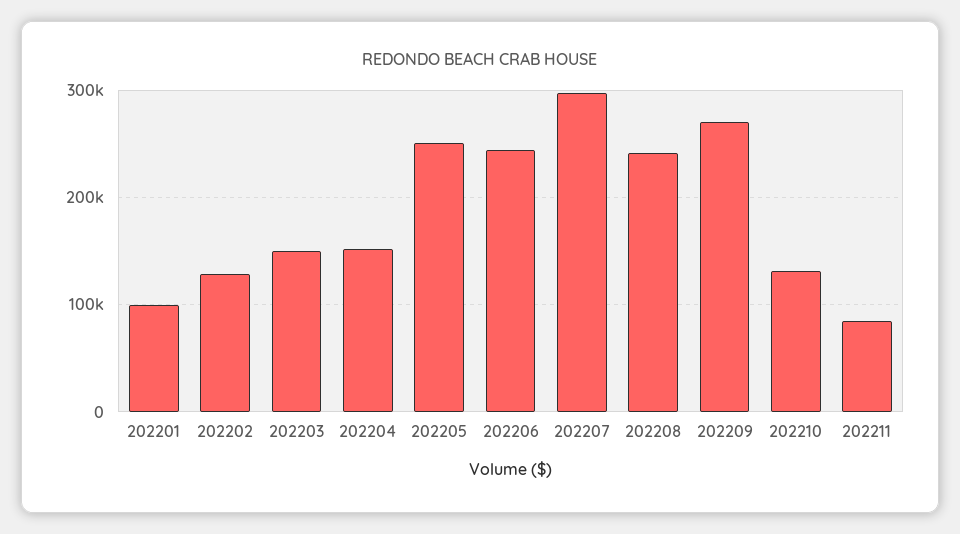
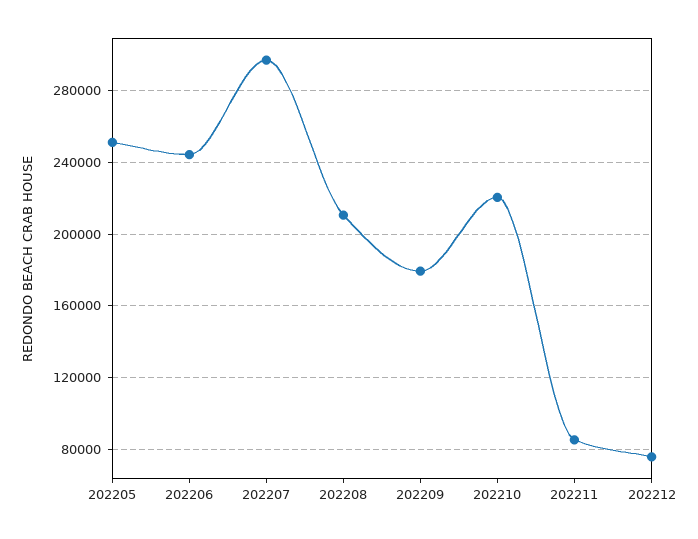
202201: 100000 -> none
202202: 130000 -> none
202203: 150000 -> none
202204: 150000 -> none
202208: 240000 -> 210000
202209: 270000 -> 180000
202210: 130000 -> 220000
202212: none -> 75000

